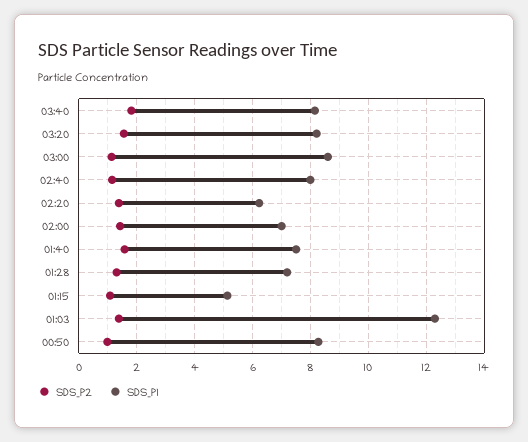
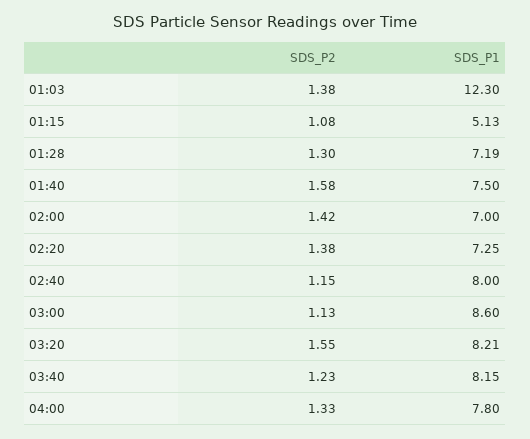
SDS_P2, 03:40: 1.75 -> 1.23
SDS_P1, 02:20: 6.25 -> 7.25
SDS_P2, 00:50: 1 -> none
SDS_P1, 00:50: 8.25 -> none
SDS_P2, 04:00: none -> 1.33
SDS_P1, 04:00: none -> 7.8

